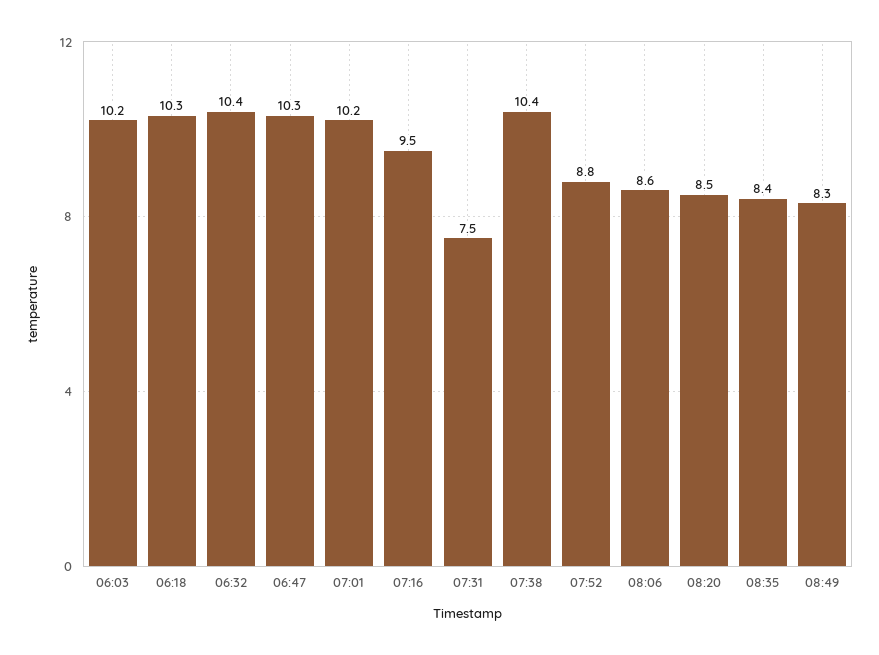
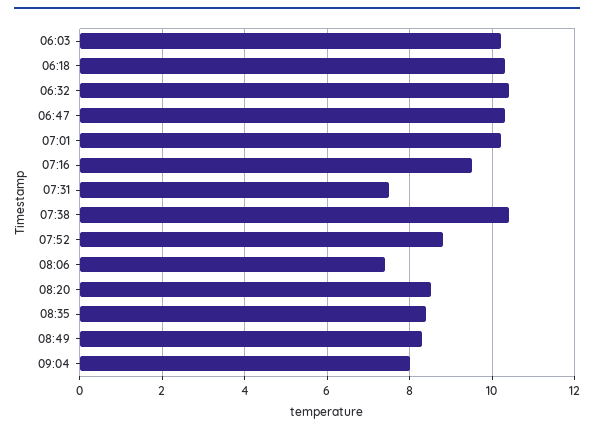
08:06: 8.6 -> 7.5
09:04: none -> 8

